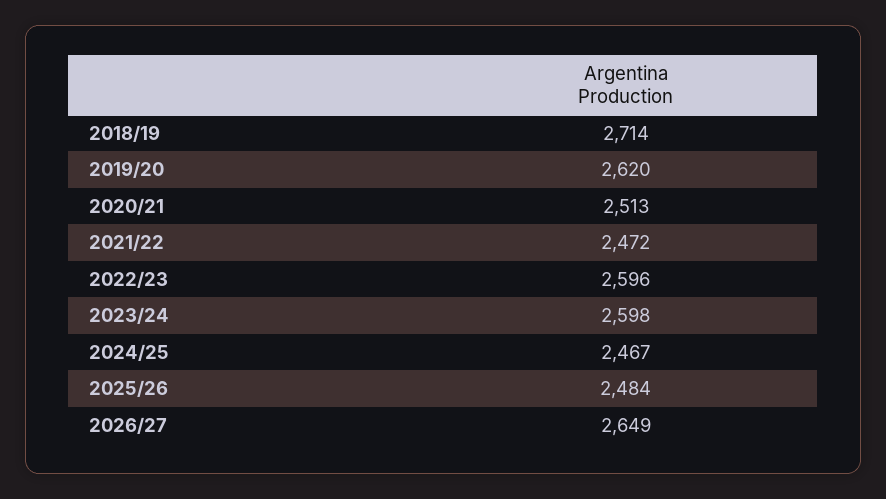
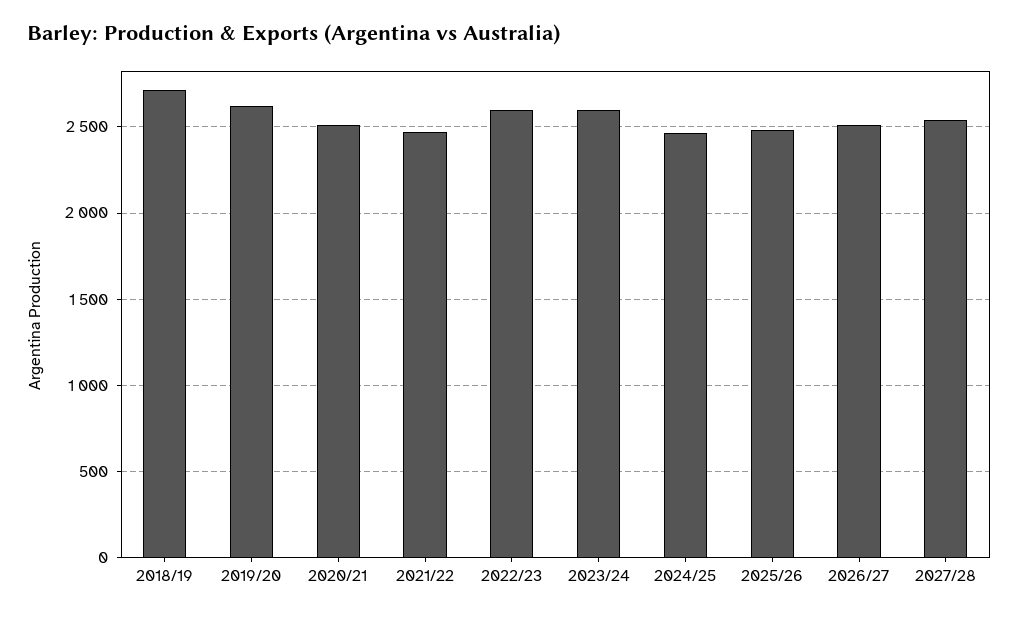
2026/27: 2649 -> 2500
2027/28: none -> 2550

